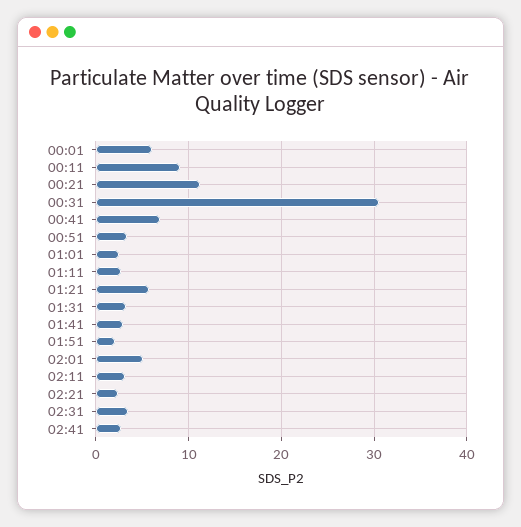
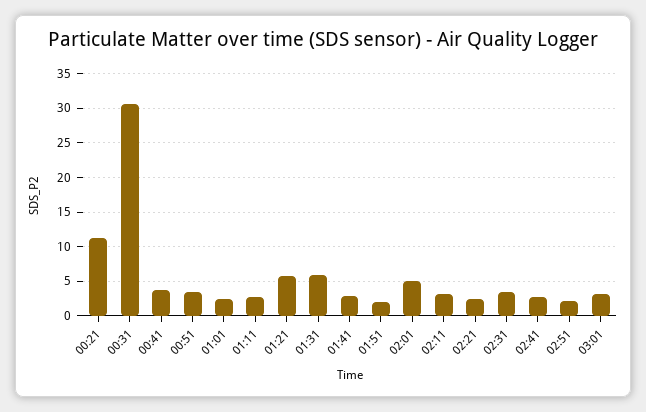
00:01: 6 -> none
00:11: 9 -> none
00:41: 7 -> 4
01:31: 3 -> 6
02:51: none -> 2
03:01: none -> 3

